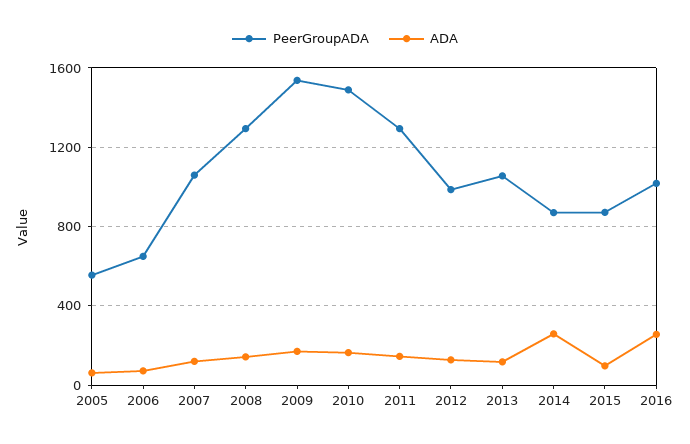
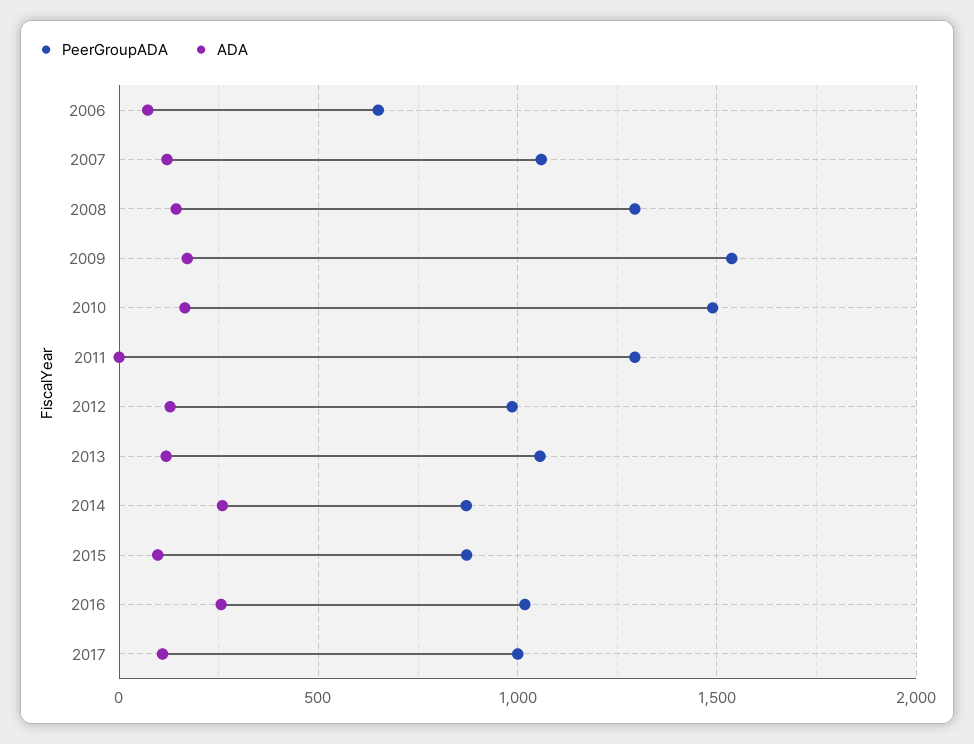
PeerGroupADA, 2005: 550 -> none
ADA, 2005: 50 -> none
ADA, 2011: 150 -> 0
PeerGroupADA, 2017: none -> 1000
ADA, 2017: none -> 100

